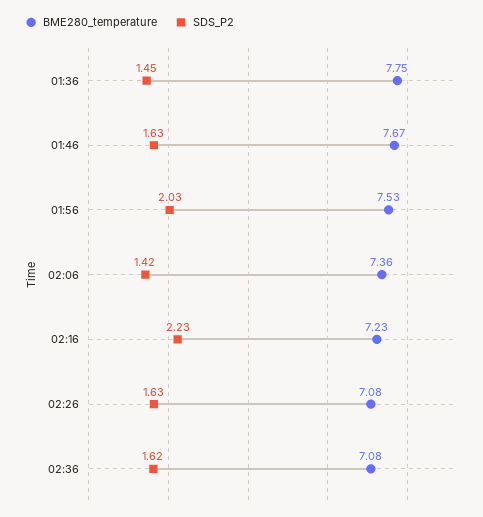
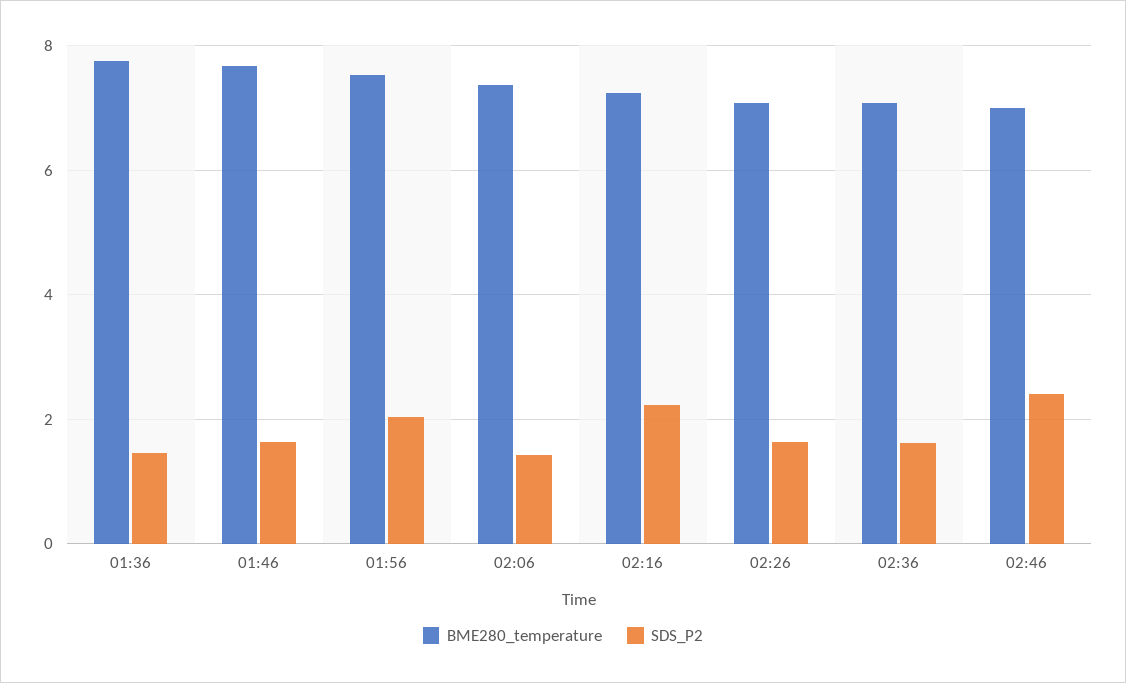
BME280_temperature, 02:46: none -> 7
SDS_P2, 02:46: none -> 2.4

